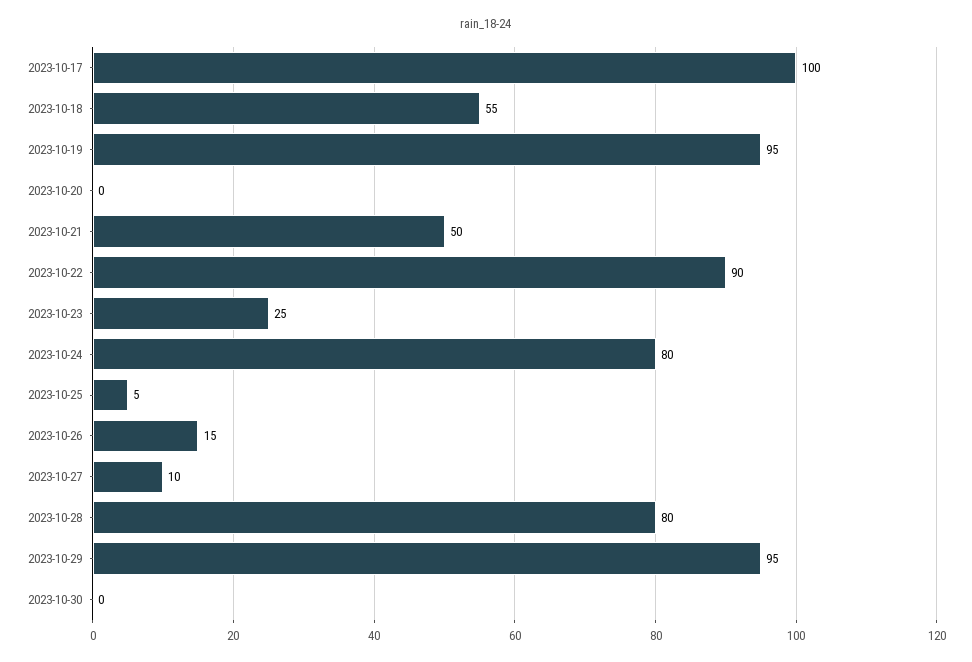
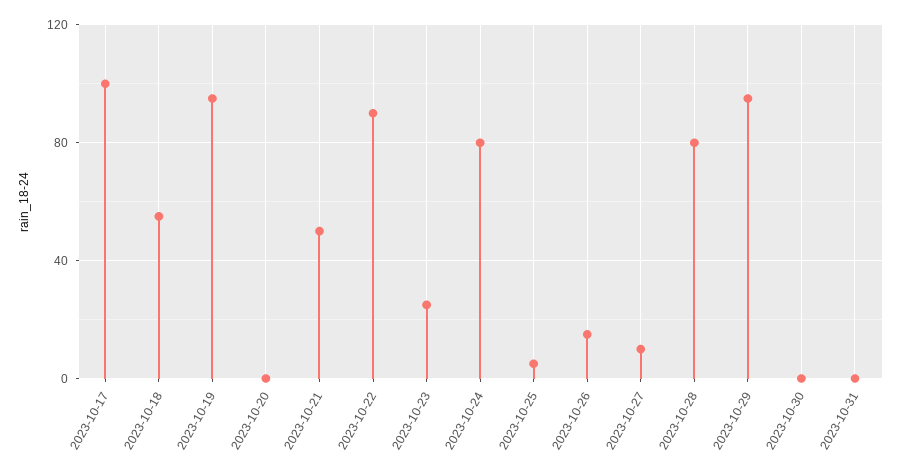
2023-10-31: none -> 0

